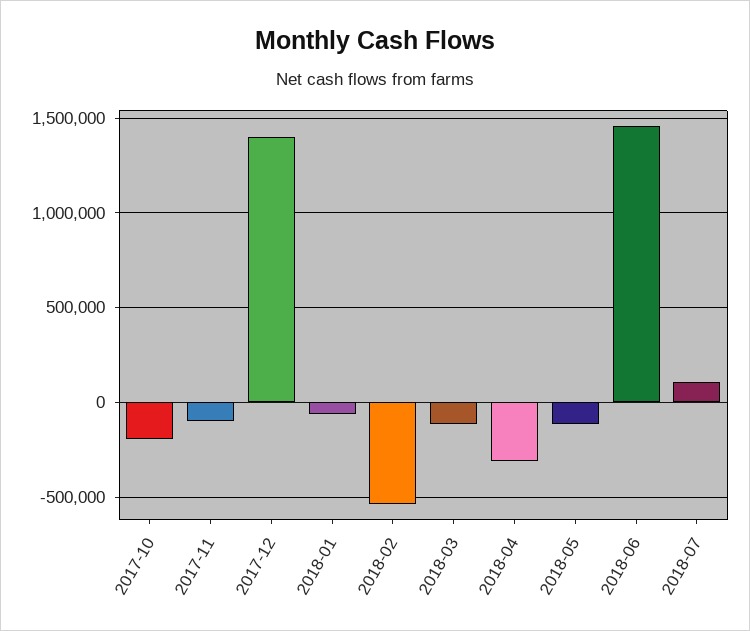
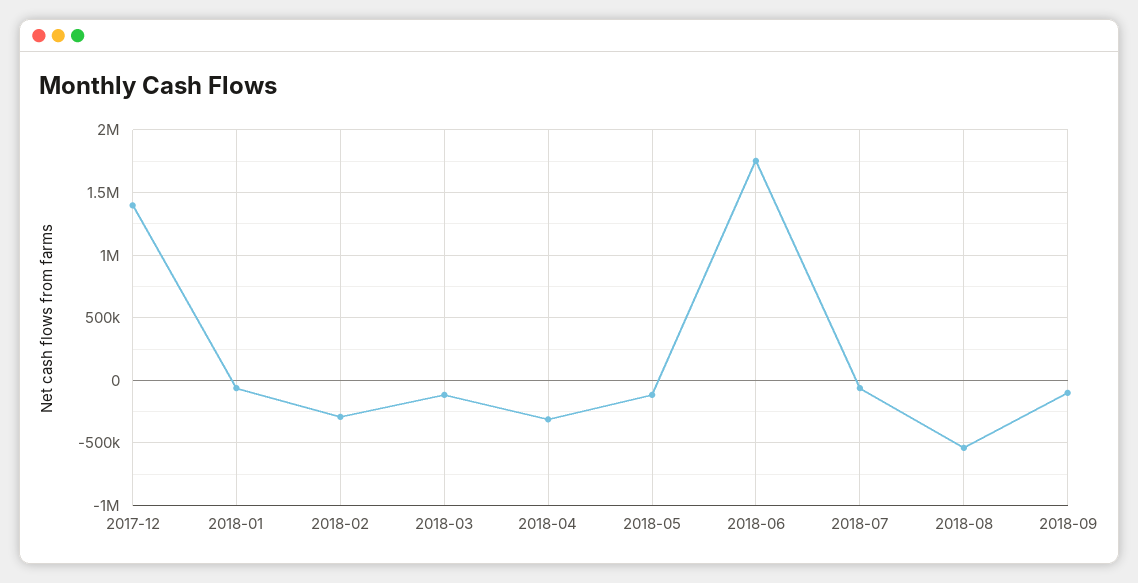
2017-10: -200000 -> none
2017-11: -100000 -> none
2018-02: -550000 -> -300000
2018-06: 1450000 -> 1750000
2018-07: 100000 -> -50000
2018-08: none -> -550000
2018-09: none -> -100000

